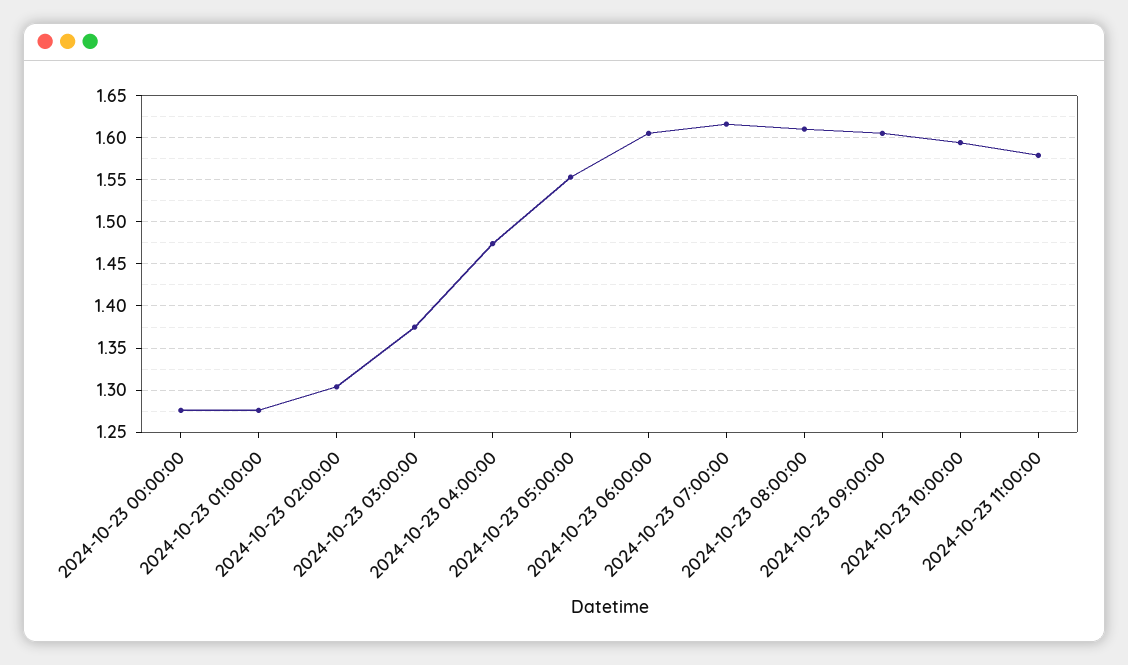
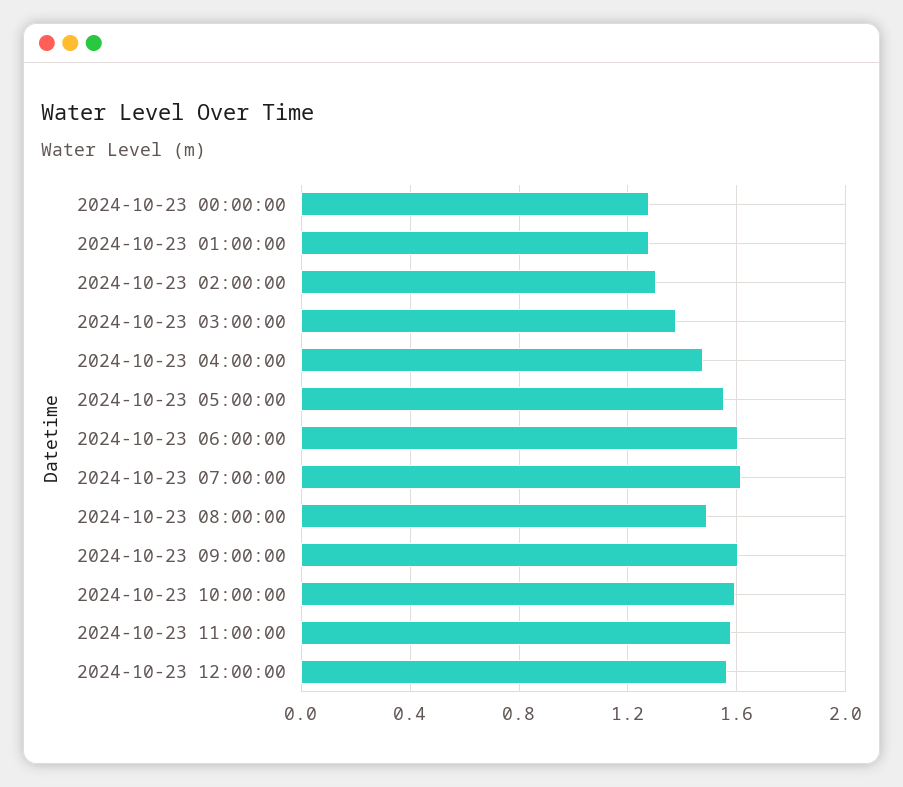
2024-10-23 08:00:00: 1.61 -> 1.5
2024-10-23 12:00:00: none -> 1.55

